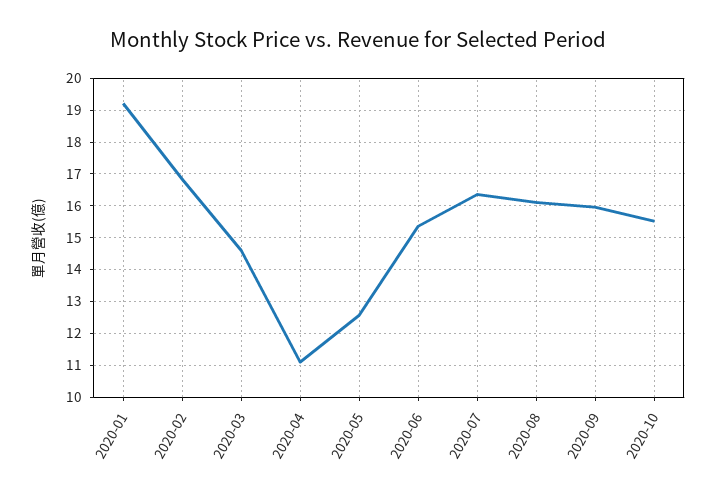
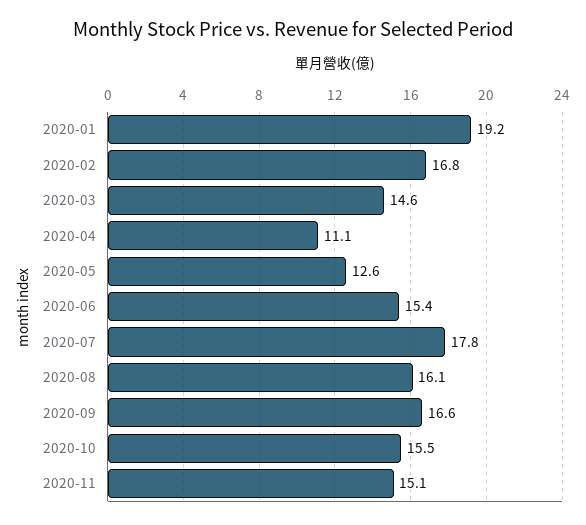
2020-07: 16.4 -> 17.8
2020-09: 16 -> 16.6
2020-11: none -> 15.1

